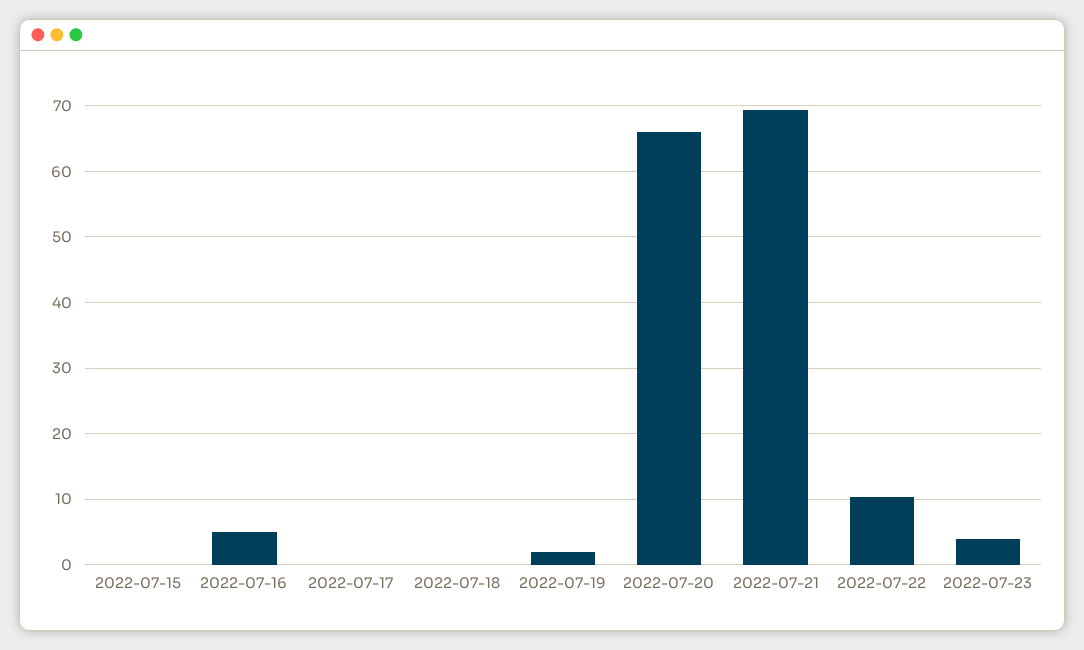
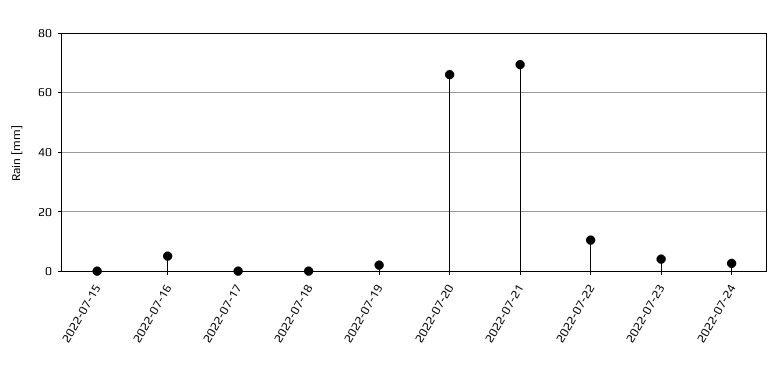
2022-07-24: none -> 2.5

